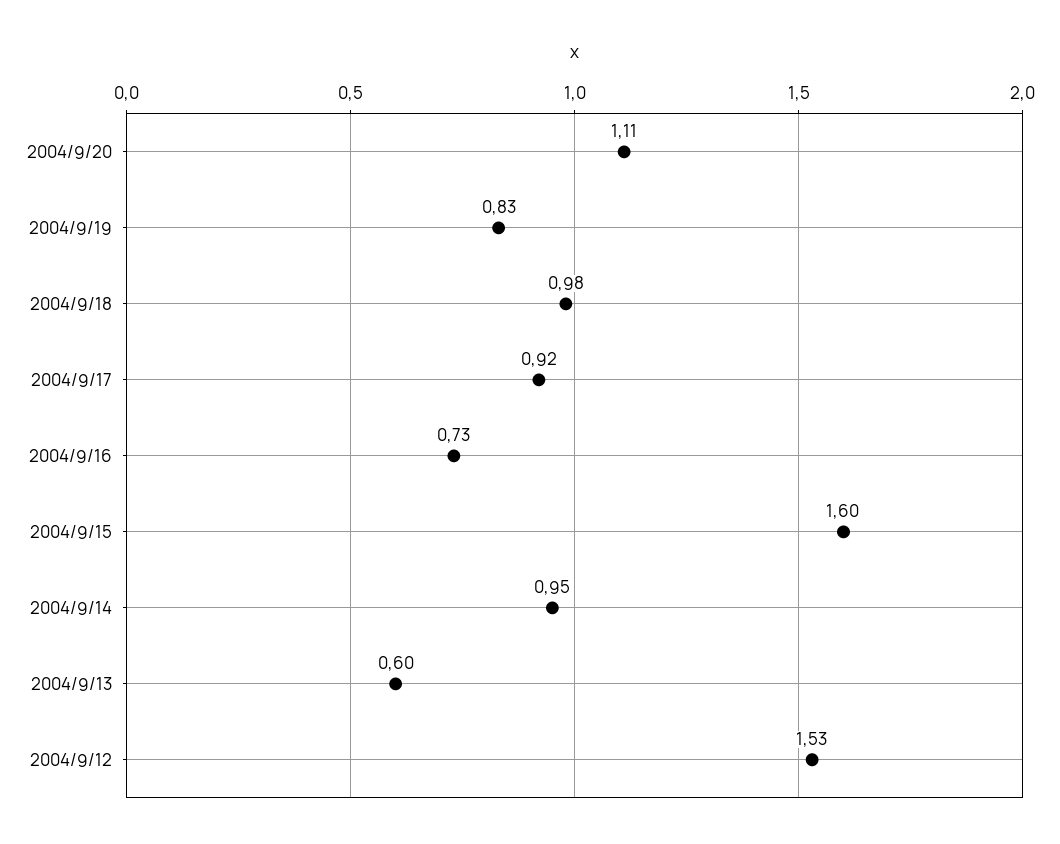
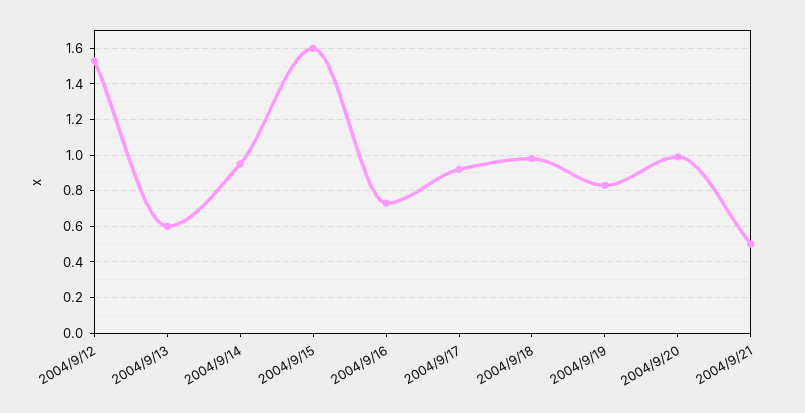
2004/9/20: 1.11 -> 1
2004/9/21: none -> 0.5

